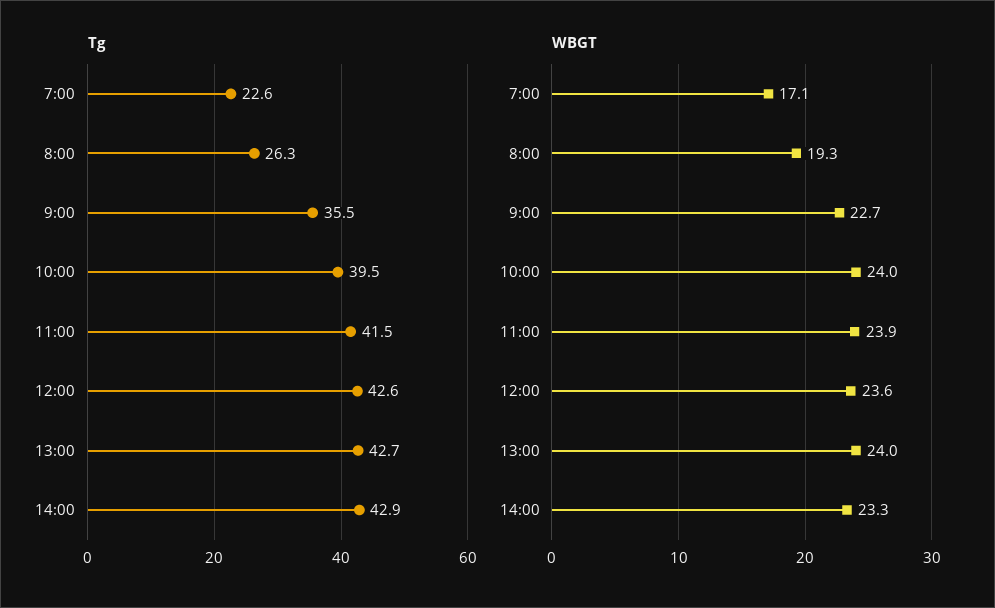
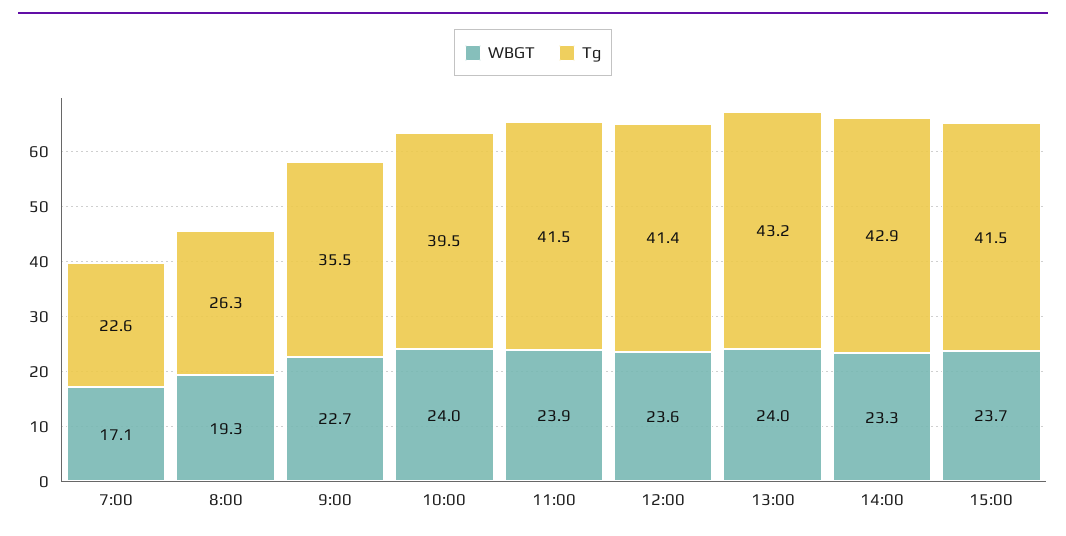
Tg, 12:00: 42.6 -> 41.4
Tg, 13:00: 42.7 -> 43.2
WBGT, 15:00: none -> 23.7
Tg, 15:00: none -> 41.5

